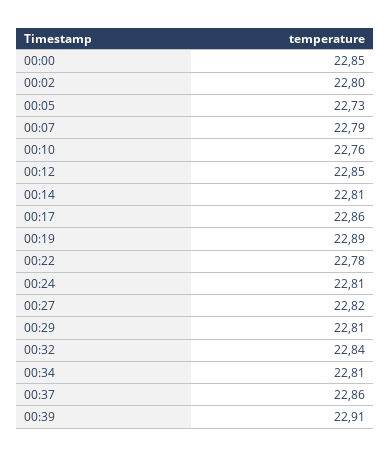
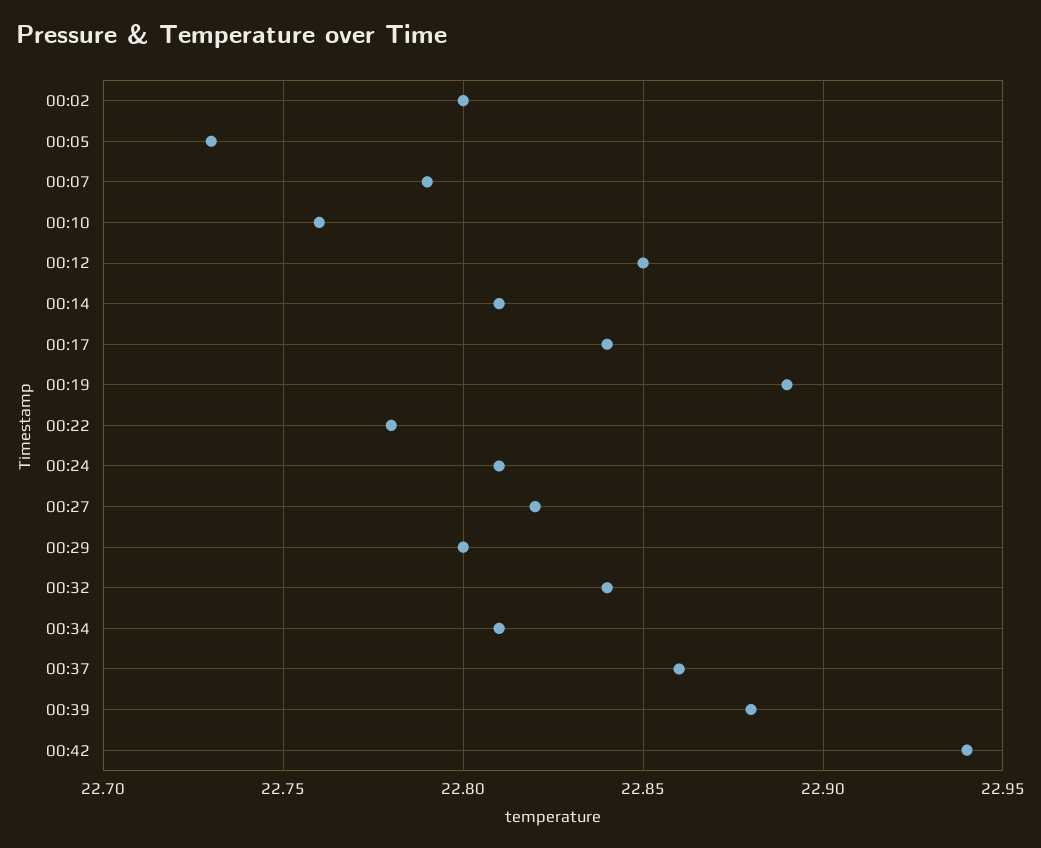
00:00: 22.85 -> none
00:17: 22.86 -> 22.84
00:29: 22.81 -> 22.8
00:39: 22.91 -> 22.88
00:42: none -> 22.94

